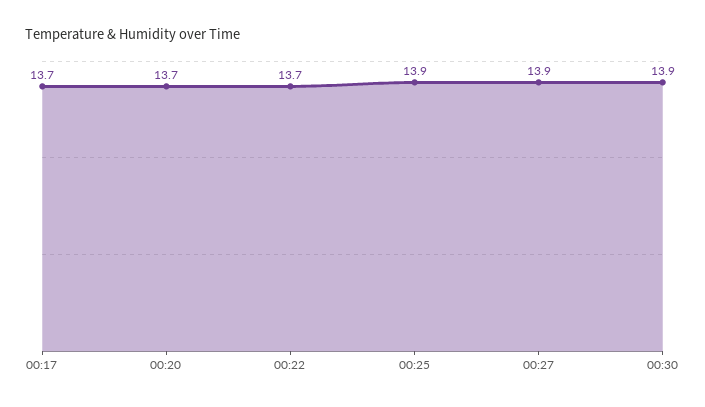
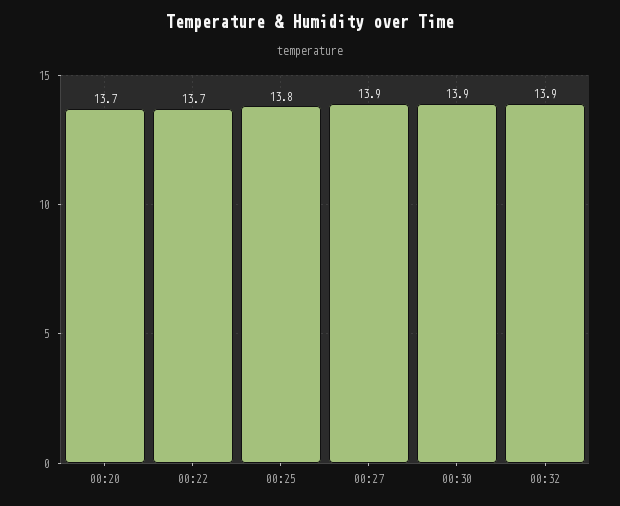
00:17: 13.7 -> none
00:25: 13.9 -> 13.8
00:32: none -> 13.9

